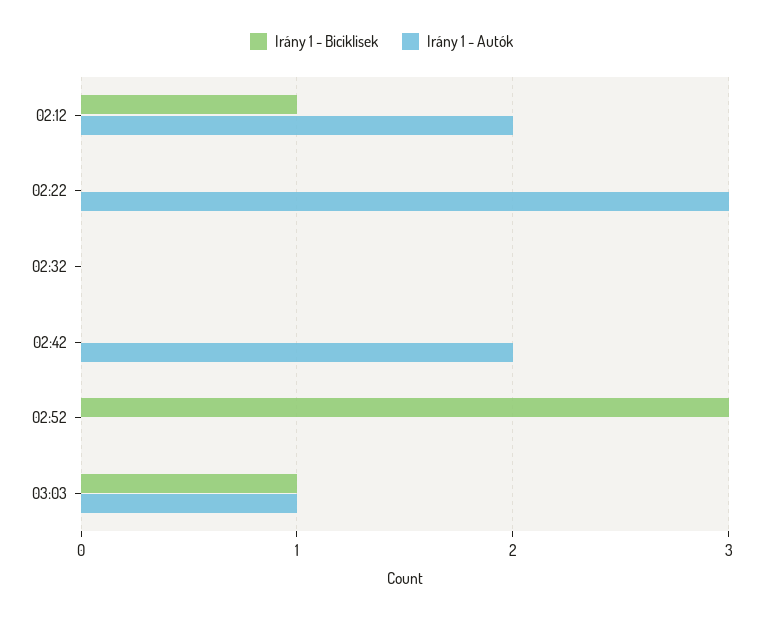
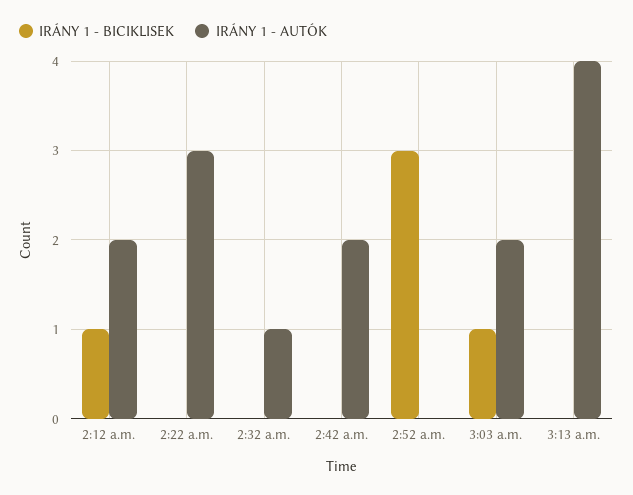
Irány 1 - Autók, 02:32: 0 -> 1
Irány 1 - Autók, 03:03: 1 -> 2
Irány 1 - Biciklisek, 3:13 a.m.: none -> 0
Irány 1 - Autók, 3:13 a.m.: none -> 4

